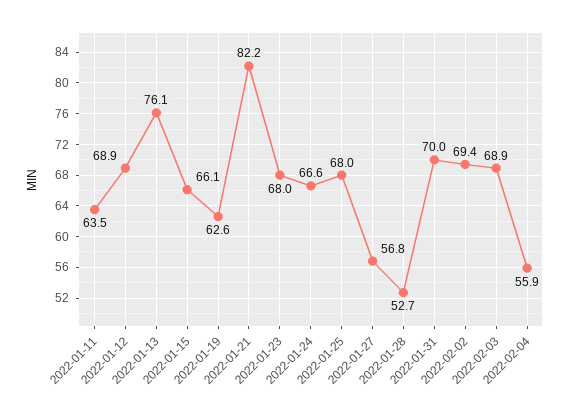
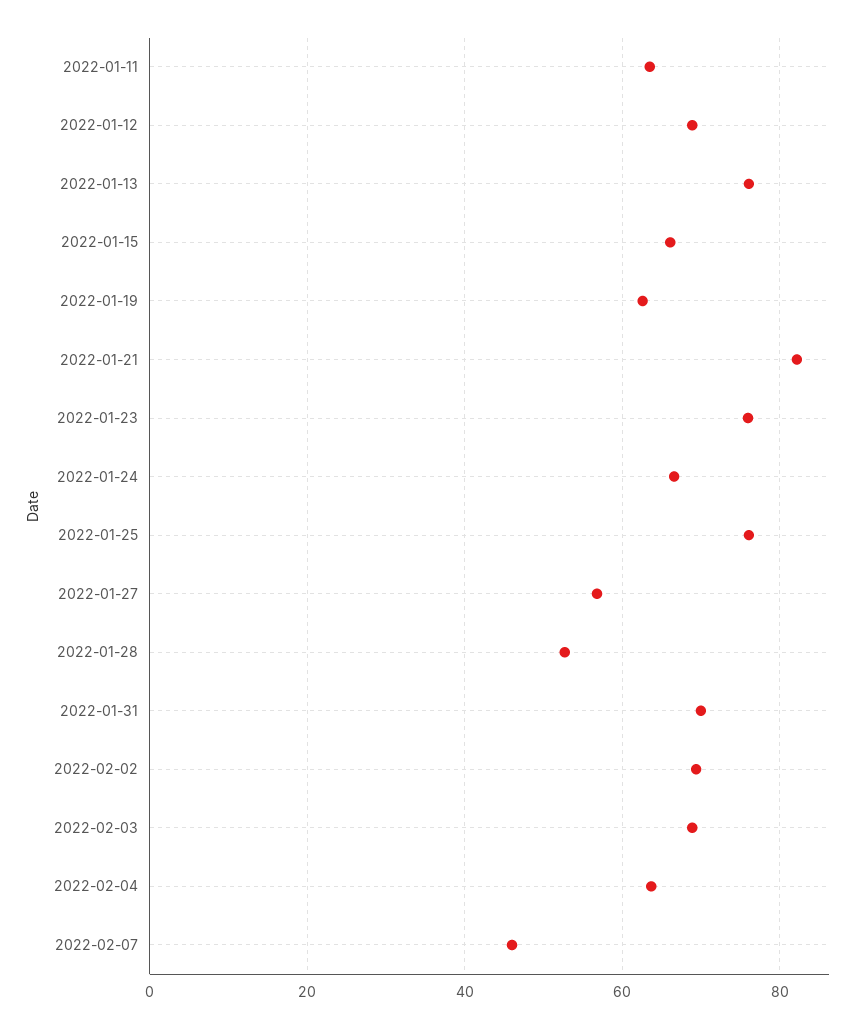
2022-01-23: 68 -> 76
2022-01-25: 68 -> 76
2022-02-04: 55.9 -> 64
2022-02-07: none -> 46

